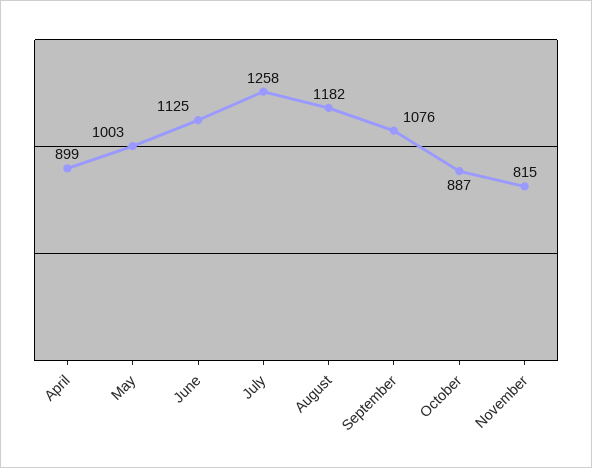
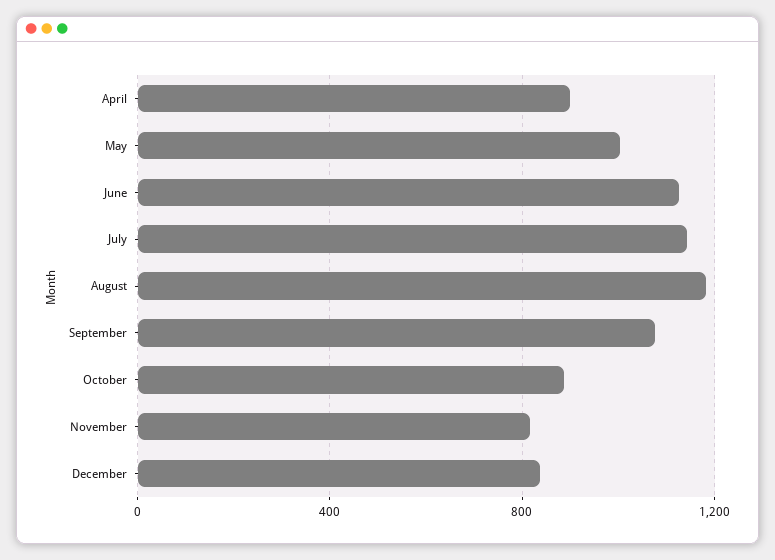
July: 1258 -> 1150
December: none -> 850

